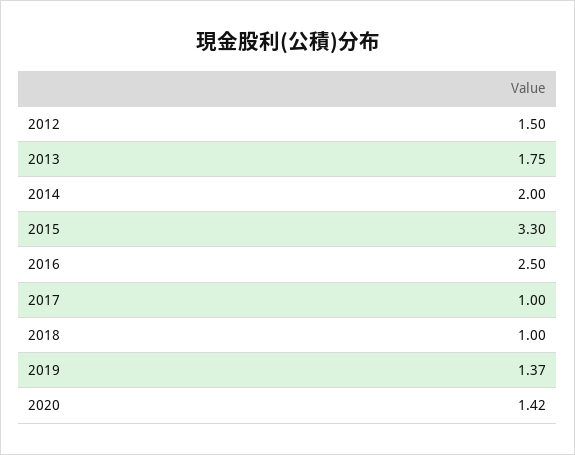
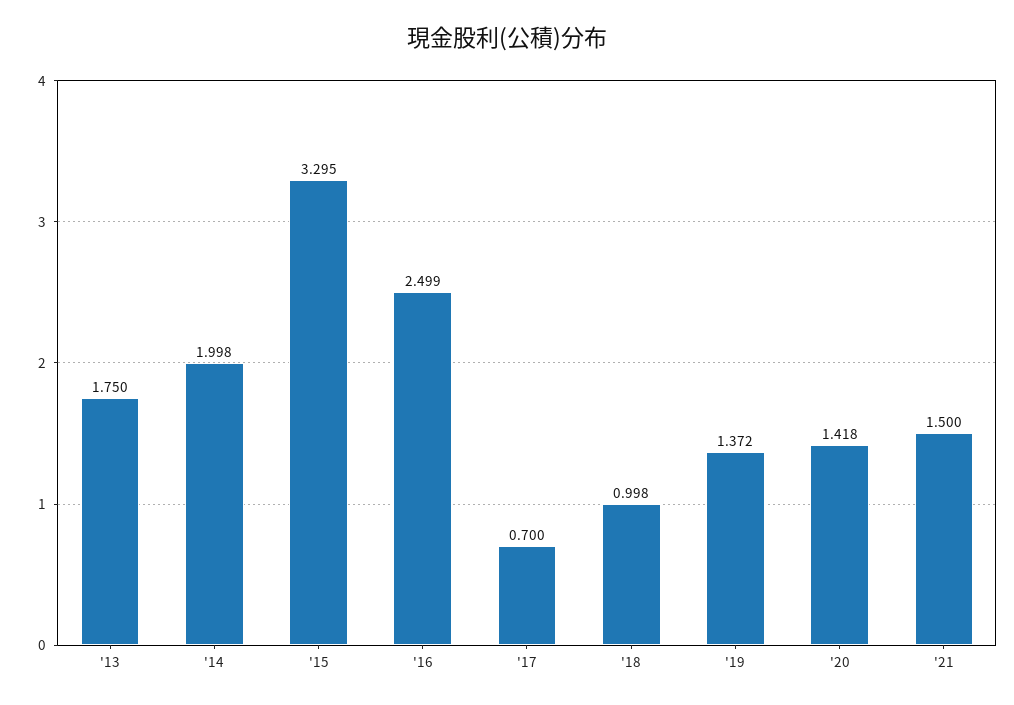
2012: 1.5 -> none
2017: 1 -> 0.7
'21: none -> 1.5

